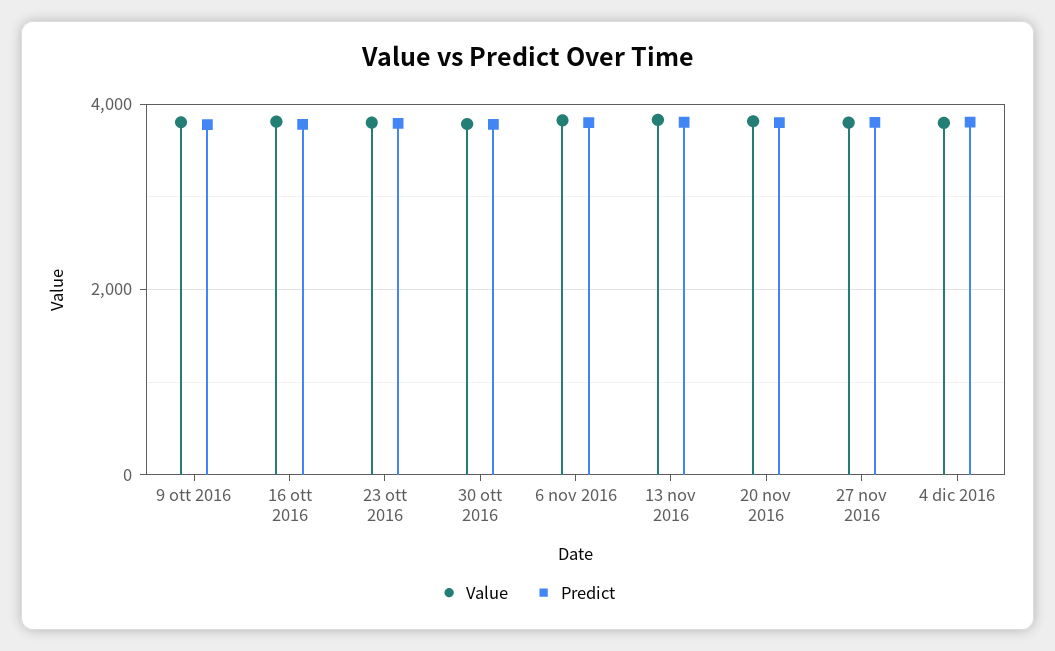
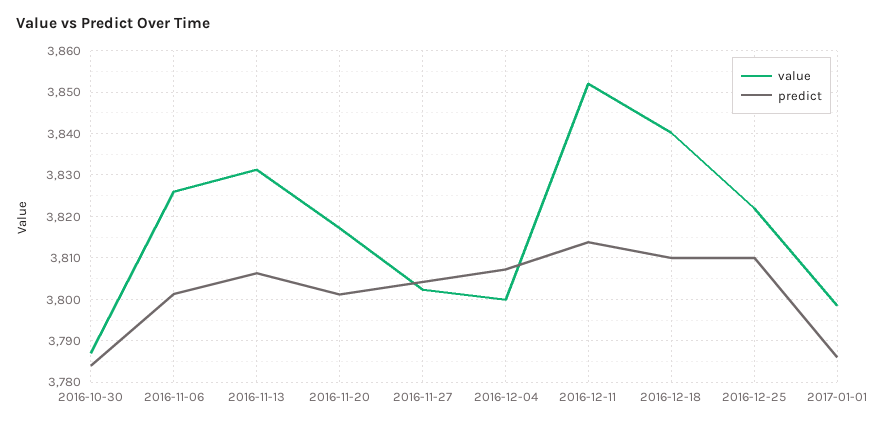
Value, 9 ott 2016: 3800 -> none
Predict, 9 ott 2016: 3800 -> none
Value, 16 ott 2016: 3800 -> none
Predict, 16 ott 2016: 3800 -> none
Value, 23 ott 2016: 3800 -> none
Predict, 23 ott 2016: 3800 -> none
Value, 2016-12-11: none -> 3852
Predict, 2016-12-11: none -> 3814
Value, 2016-12-18: none -> 3840
Predict, 2016-12-18: none -> 3810
Value, 2016-12-25: none -> 3822
Predict, 2016-12-25: none -> 3810
Value, 2017-01-01: none -> 3798
Predict, 2017-01-01: none -> 3786

